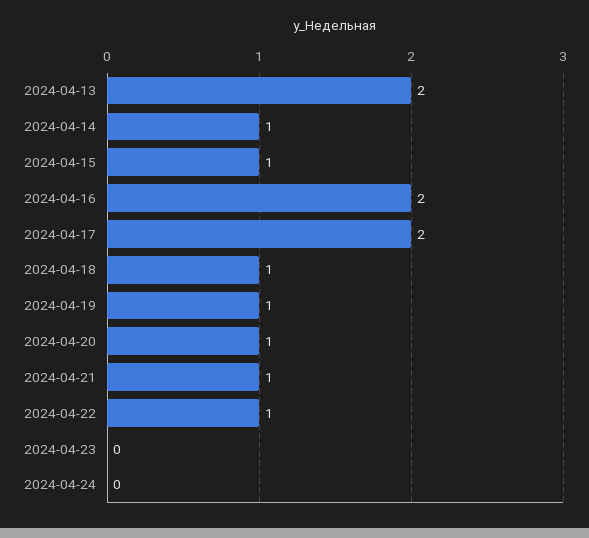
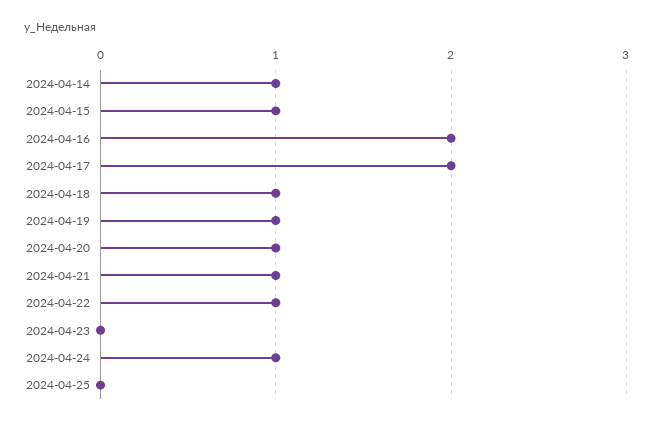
2024-04-13: 2 -> none
2024-04-24: 0 -> 1
2024-04-25: none -> 0

